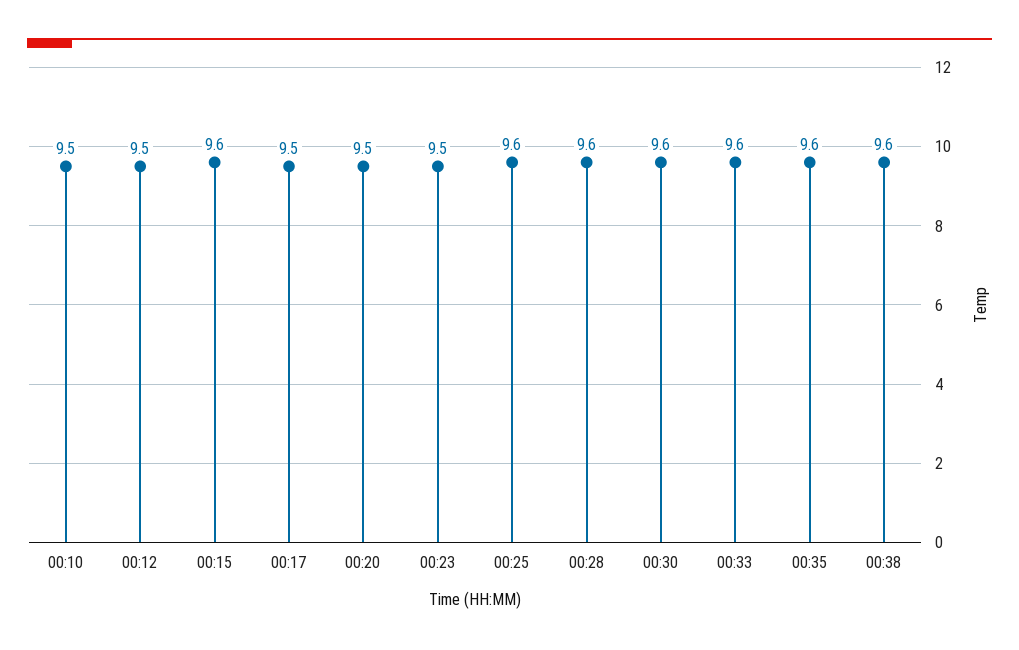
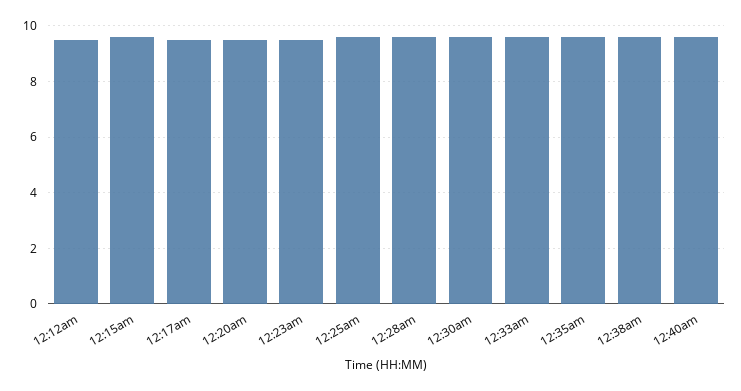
00:10: 9.5 -> none
12:40am: none -> 9.5

